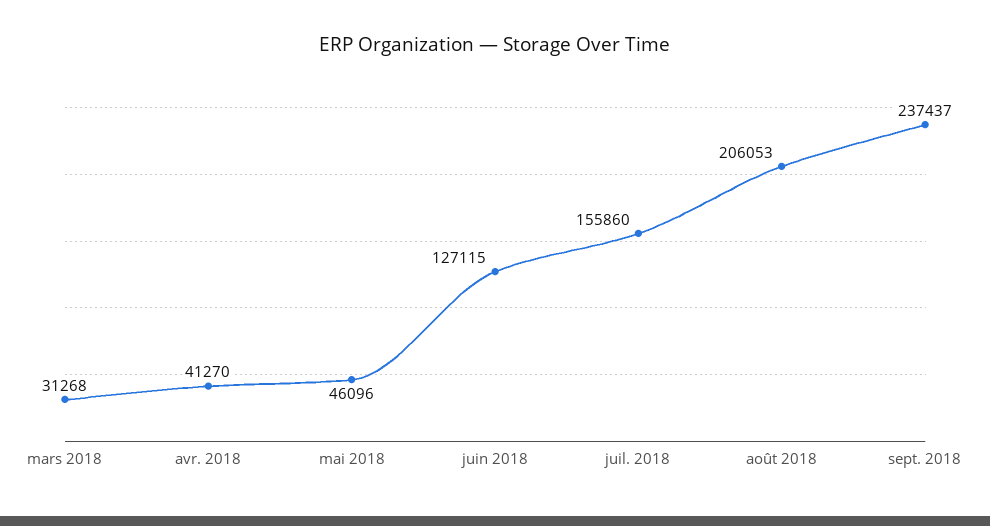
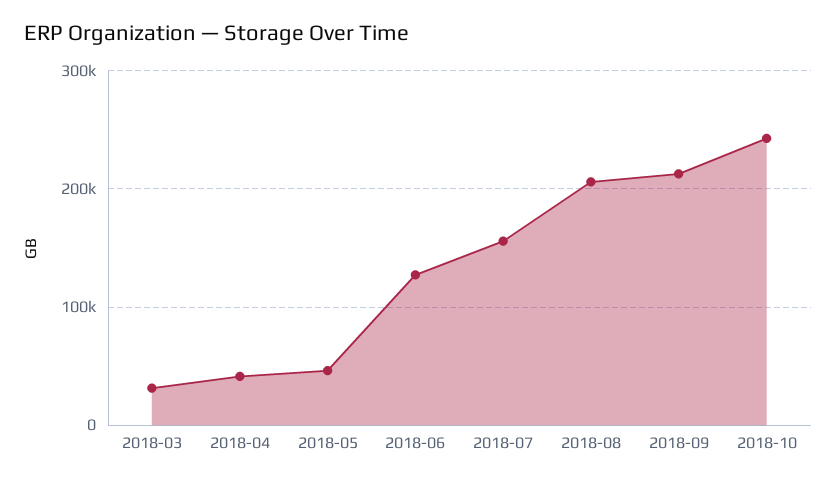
sept. 2018: 237437 -> 210000
2018-10: none -> 240000

